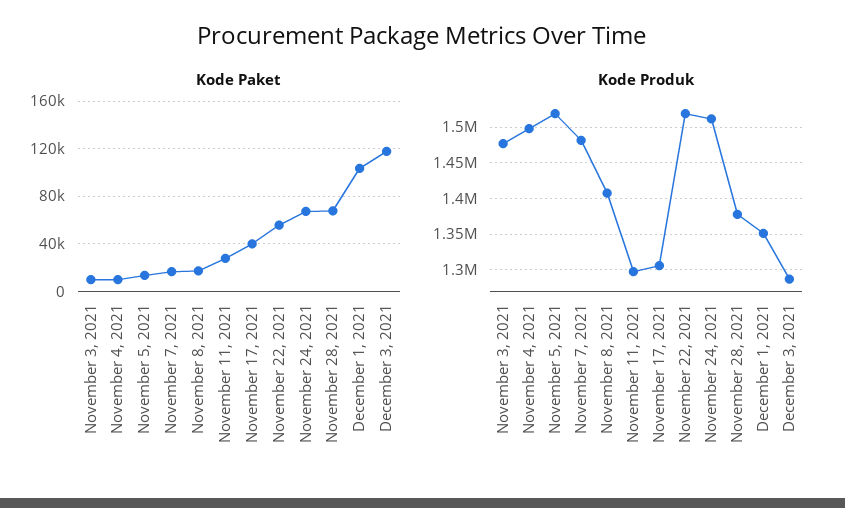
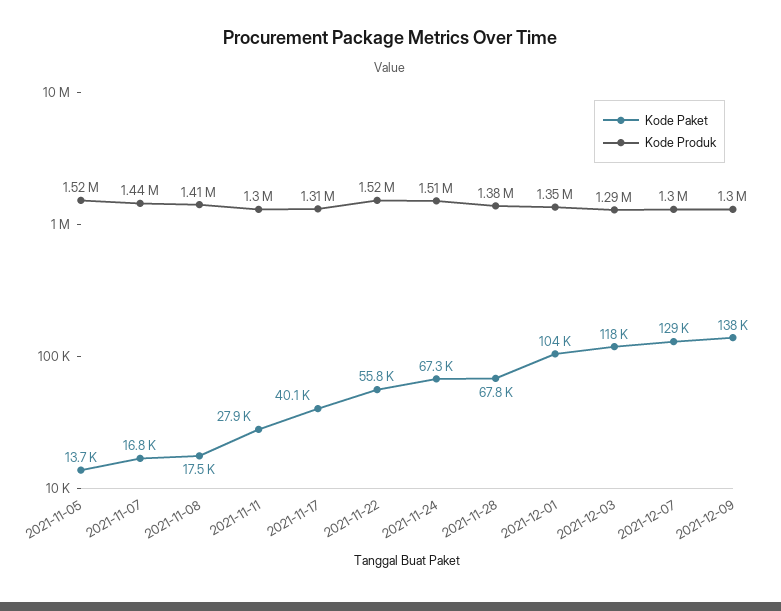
Kode Paket, November 3, 2021: 10000 -> none
Kode Paket, November 4, 2021: 10000 -> none
Kode Produk, November 3, 2021: 1480000 -> none
Kode Produk, November 4, 2021: 1500000 -> none
Kode Produk, November 7, 2021: 1480000 -> 1440000
Kode Paket, 2021-12-07: none -> 129000
Kode Produk, 2021-12-07: none -> 1300000
Kode Paket, 2021-12-09: none -> 138000
Kode Produk, 2021-12-09: none -> 1300000

